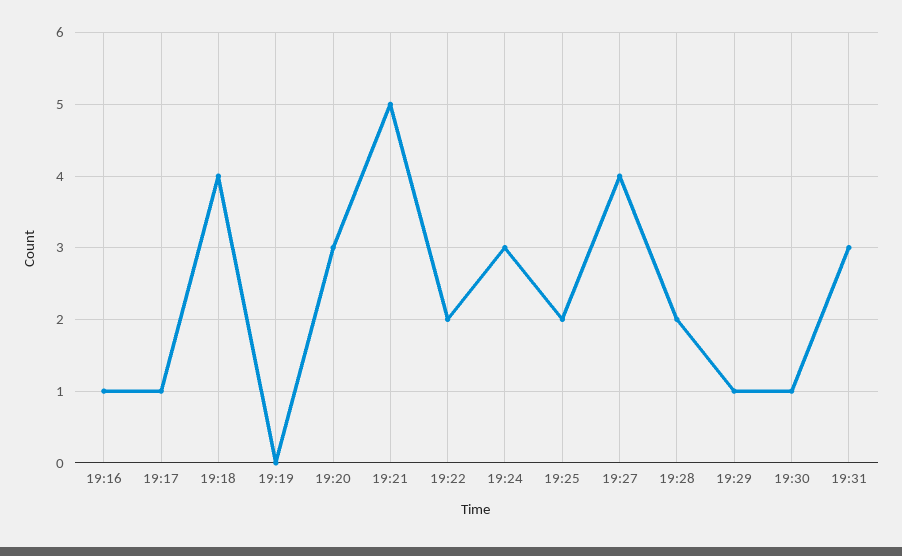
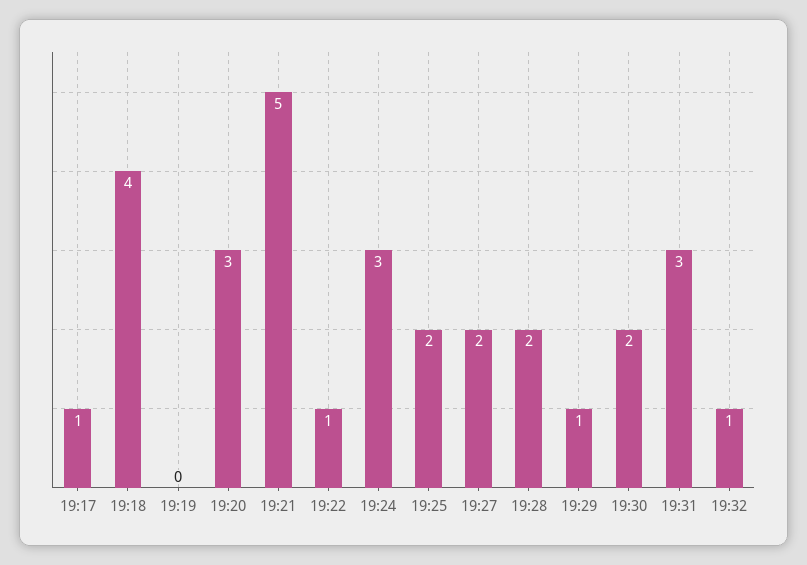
19:16: 1 -> none
19:22: 2 -> 1
19:27: 4 -> 2
19:30: 1 -> 2
19:32: none -> 1

